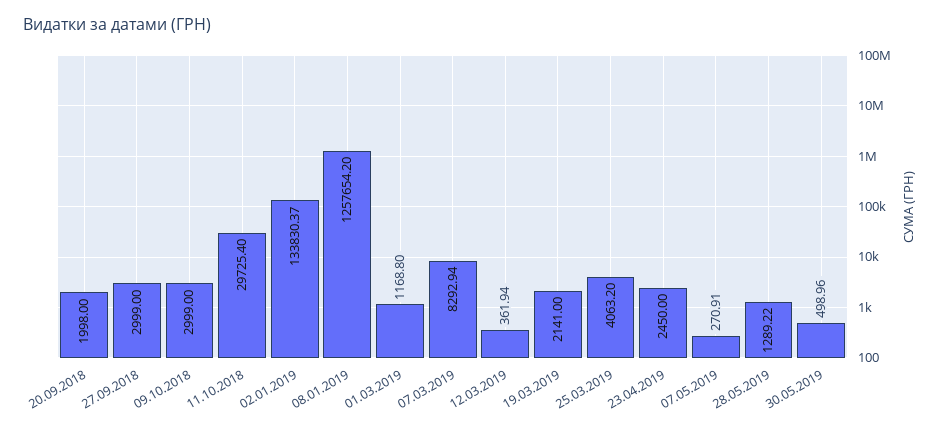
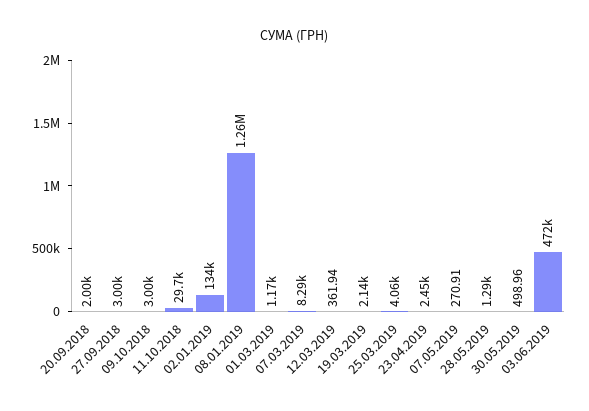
03.06.2019: none -> 472000

